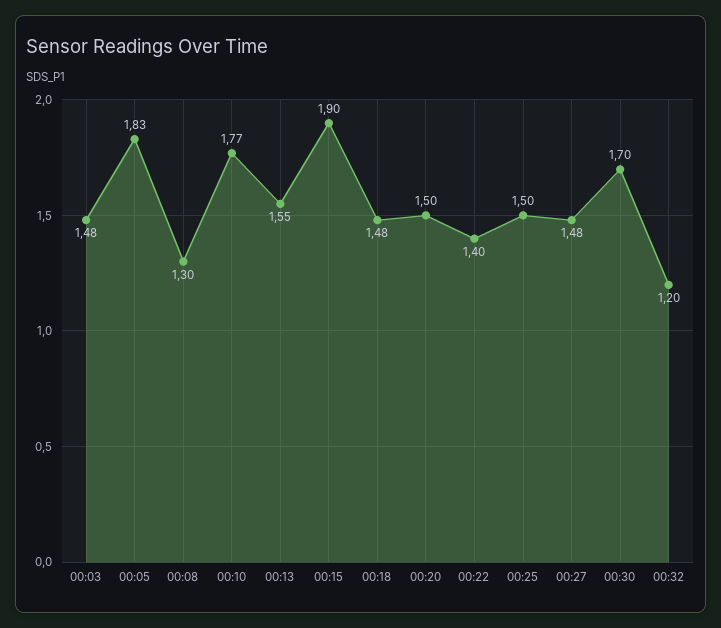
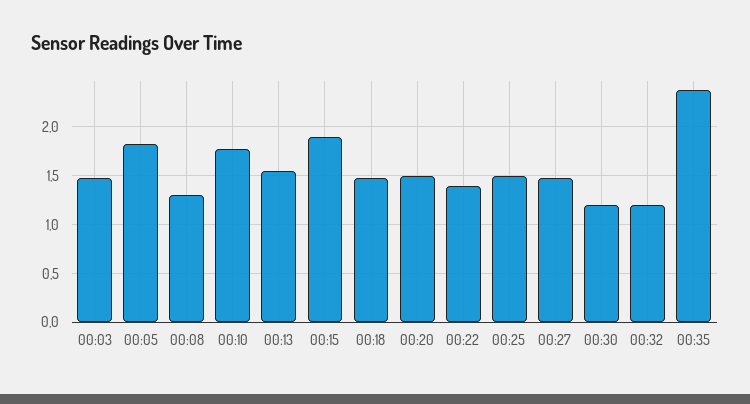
00:30: 1.7 -> 1.2
00:35: none -> 2.4

